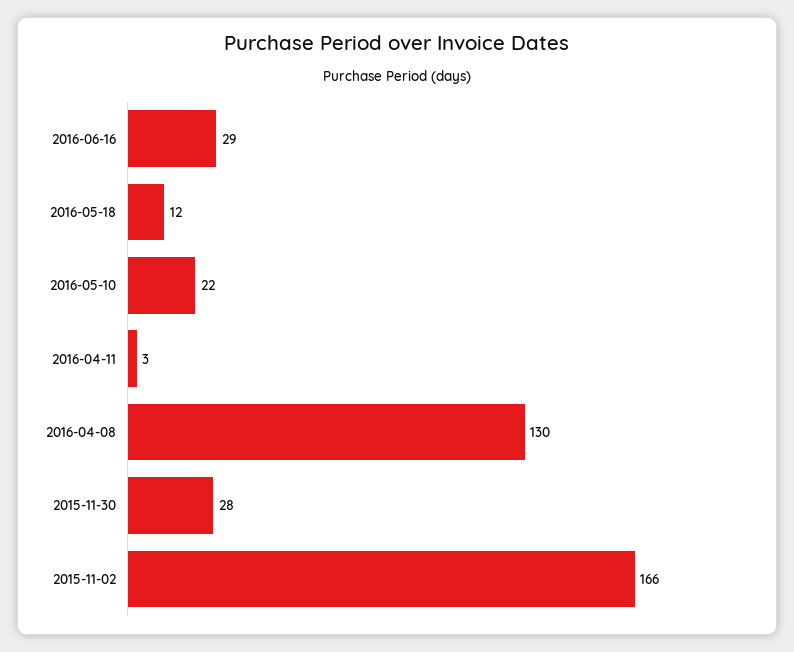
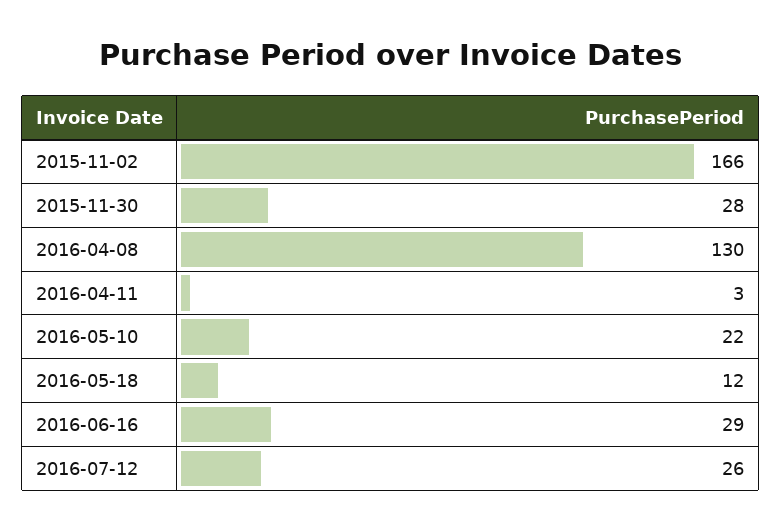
2016-07-12: none -> 26

